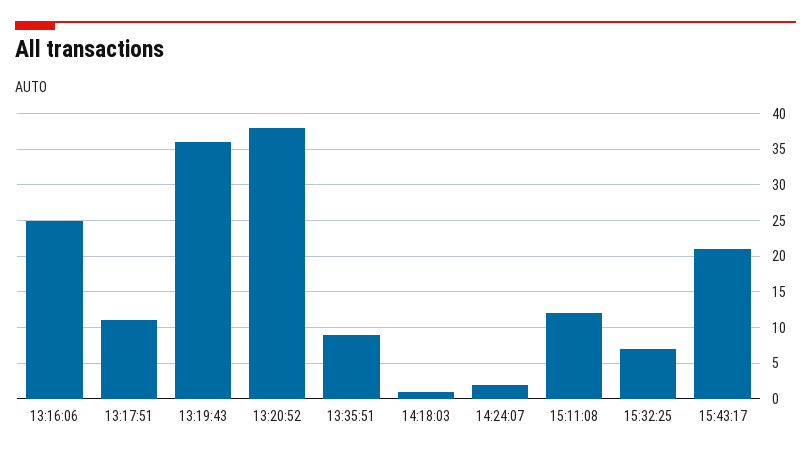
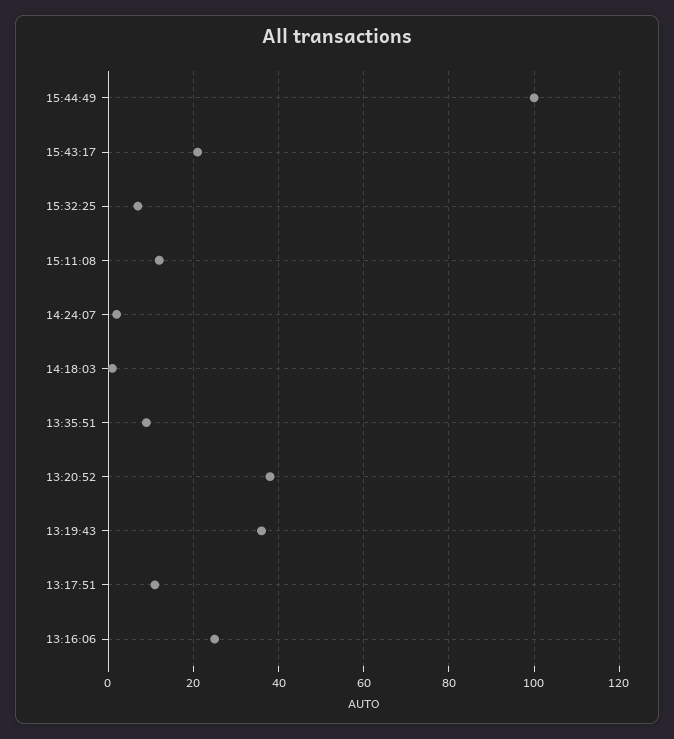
15:44:49: none -> 100

